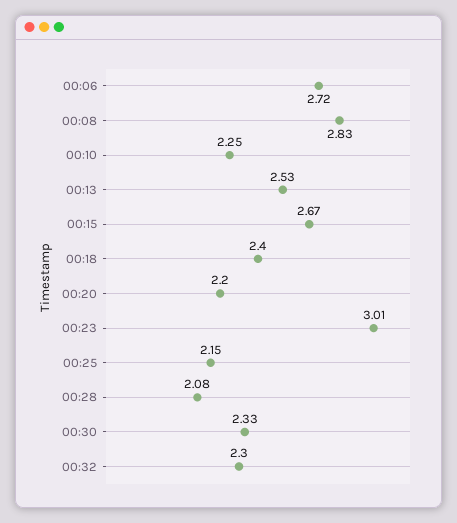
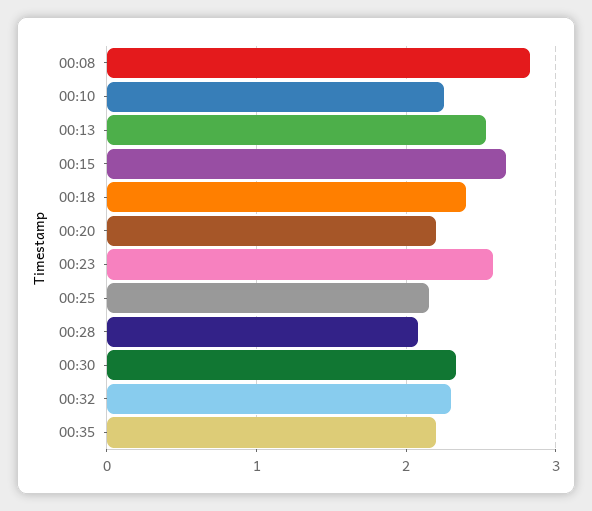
00:06: 2.72 -> none
00:23: 3.01 -> 2.6
00:35: none -> 2.2

